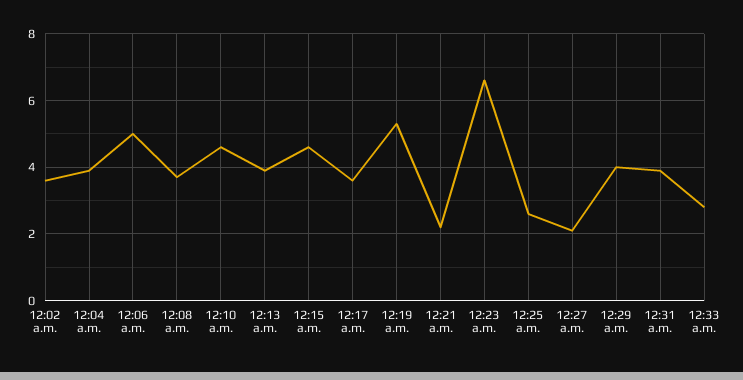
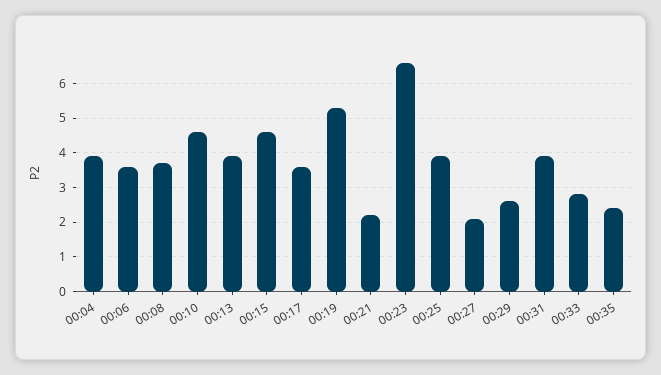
12:02 a.m.: 3.5 -> none
12:06 a.m.: 5 -> 3.5
12:25 a.m.: 2.5 -> 4
12:29 a.m.: 4 -> 2.5
00:35: none -> 2.5

